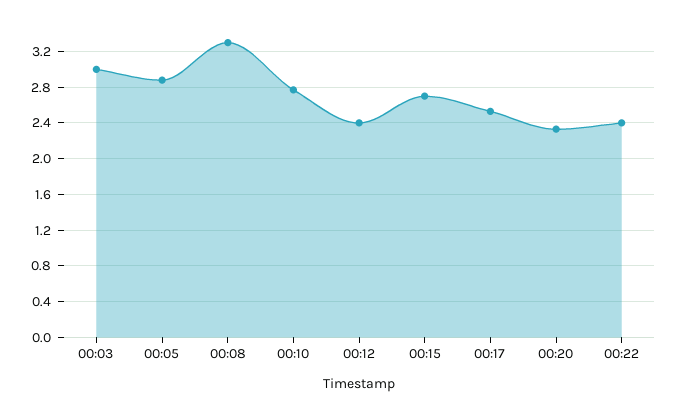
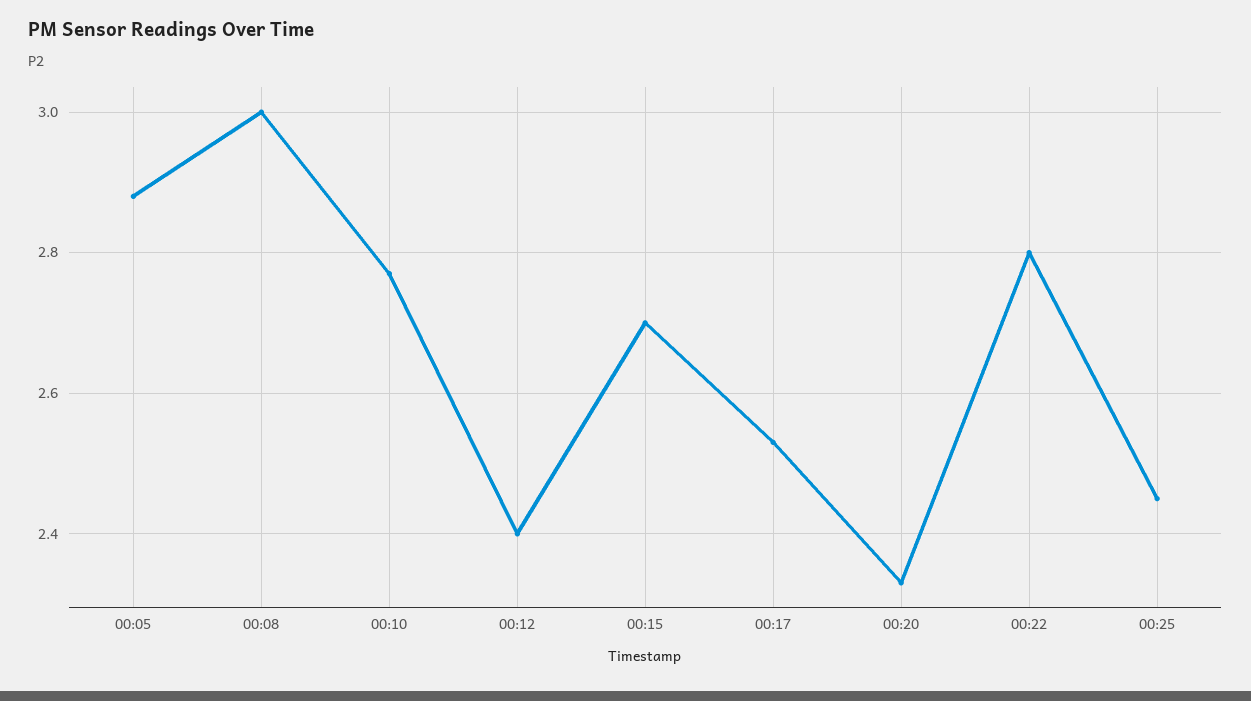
00:03: 3 -> none
00:08: 3.3 -> 3
00:22: 2.4 -> 2.8
00:25: none -> 2.45

